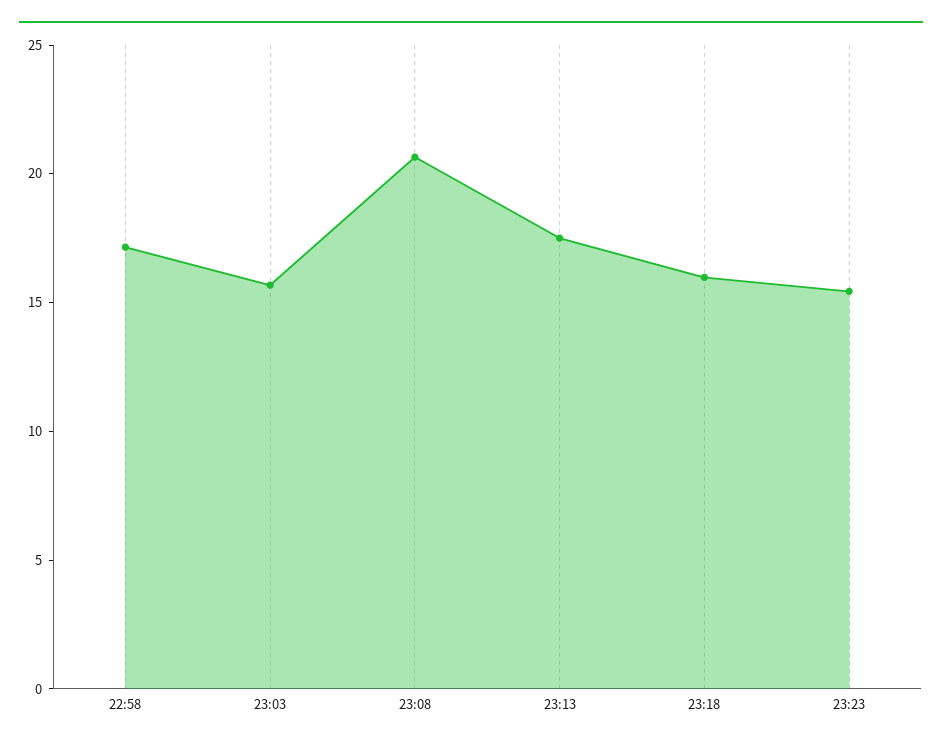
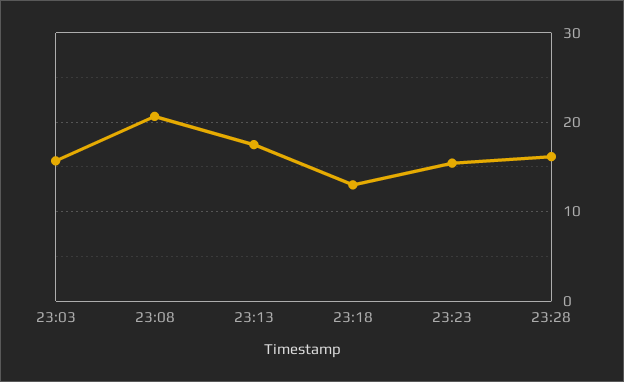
22:58: 17 -> none
23:18: 16 -> 13
23:28: none -> 16

